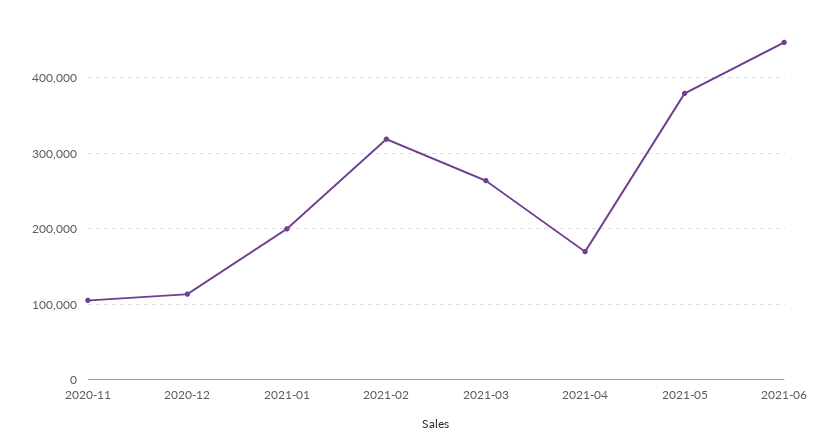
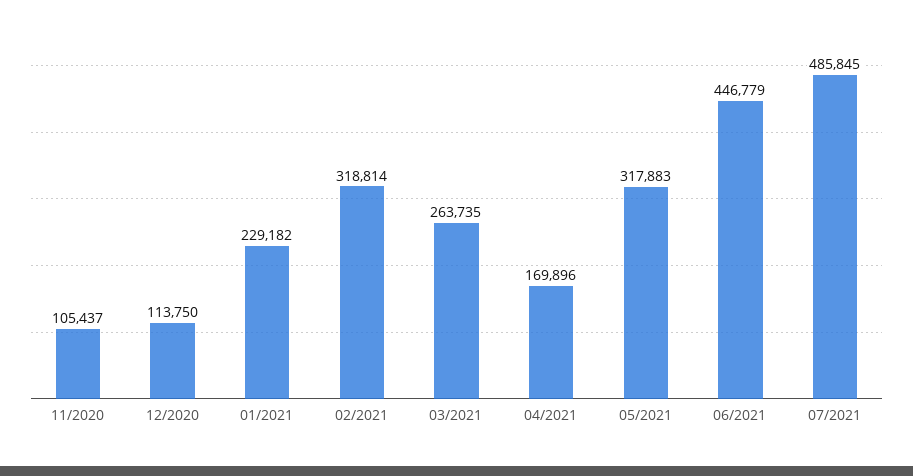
2021-01: 200000 -> 229182
2021-05: 380000 -> 317883
07/2021: none -> 485845

